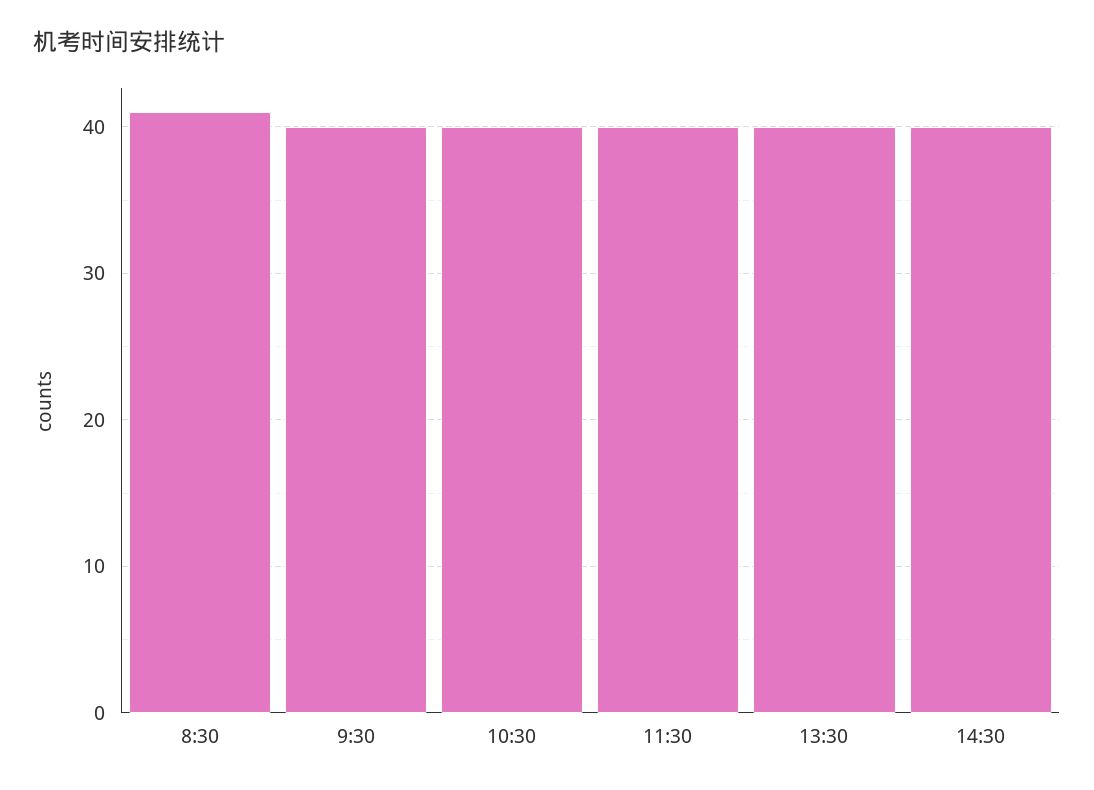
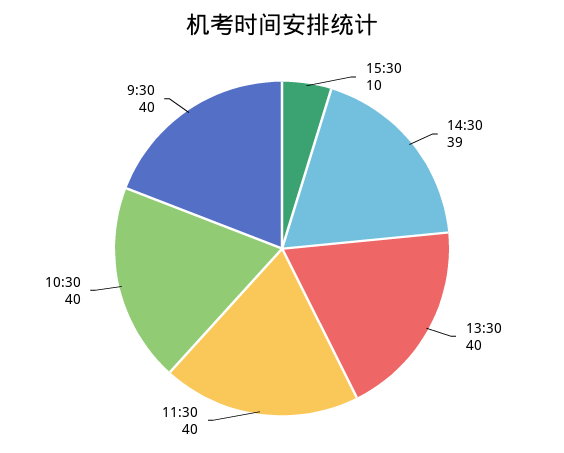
8:30: 41 -> none
14:30: 40 -> 39
15:30: none -> 10

